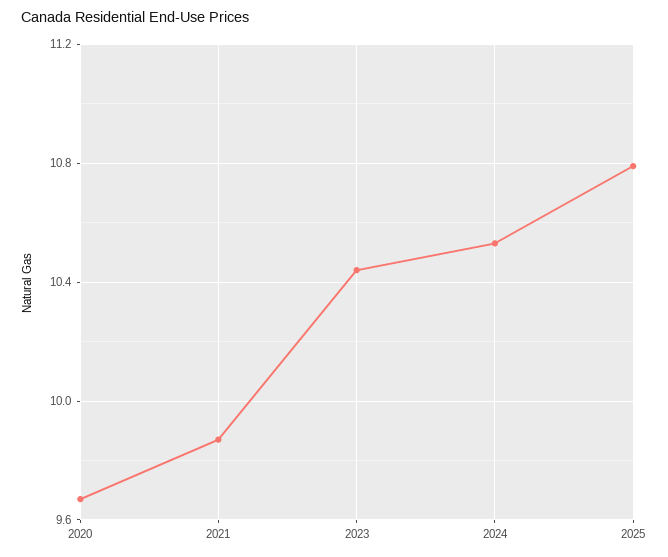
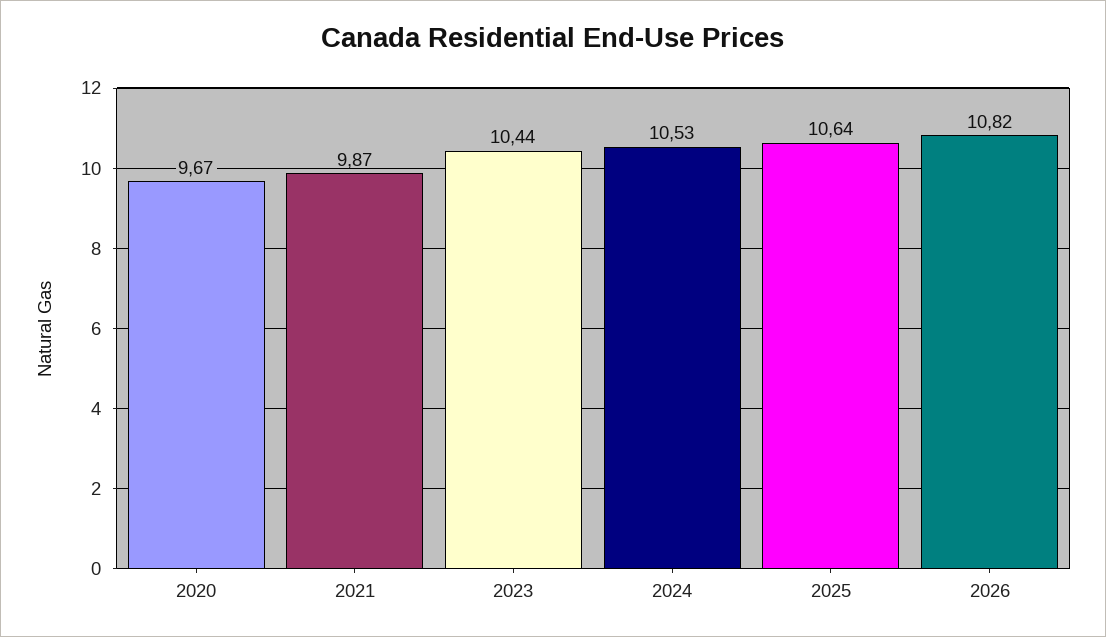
2025: 10.8 -> 10.64
2026: none -> 10.82

